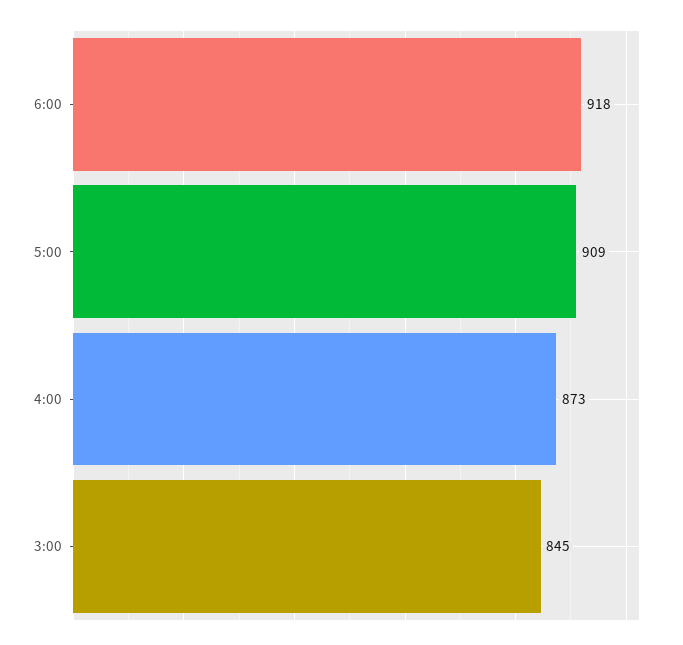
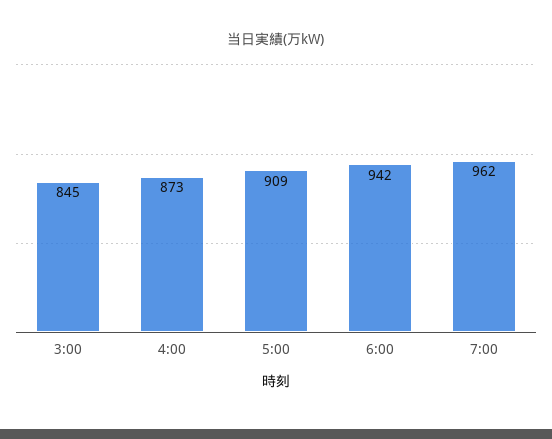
6:00: 918 -> 942
7:00: none -> 962

